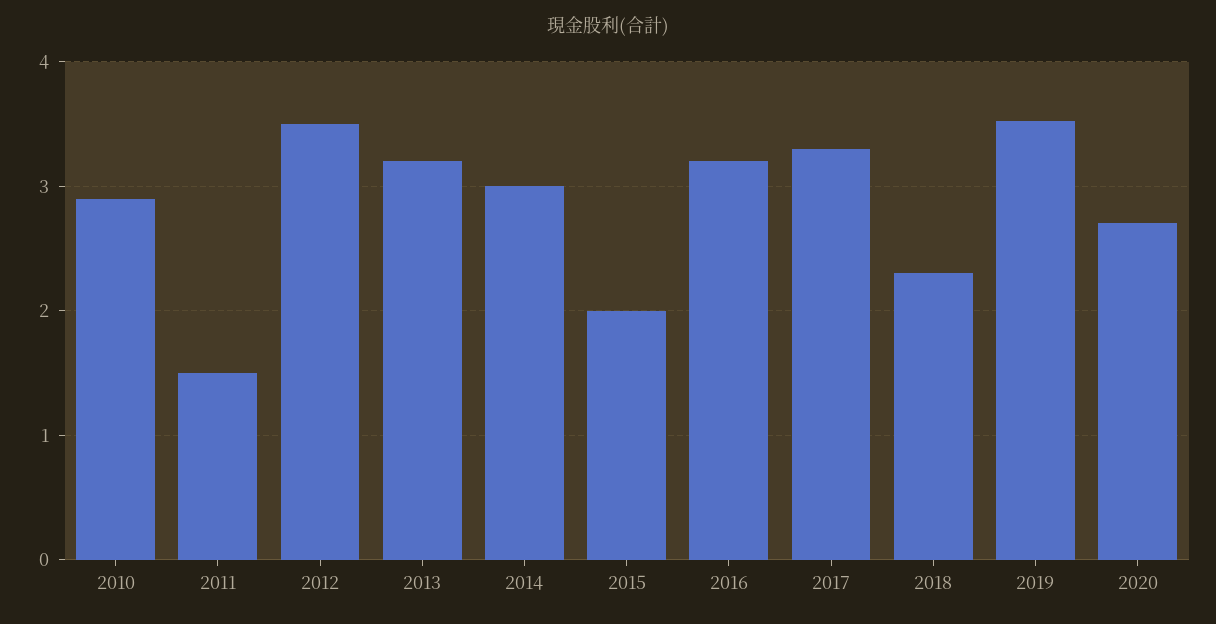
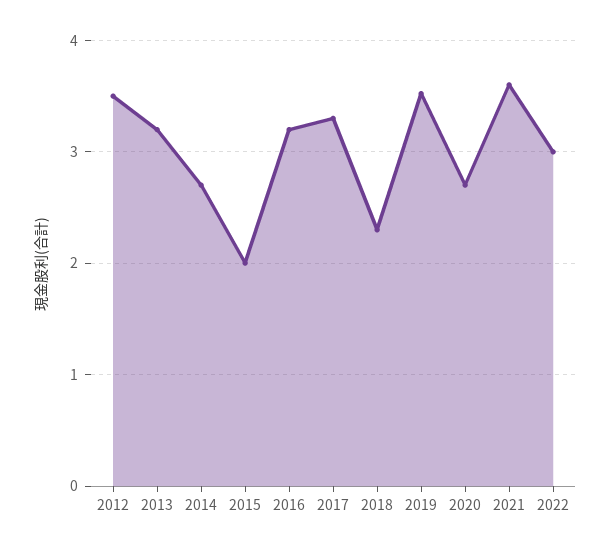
2010: 2.9 -> none
2011: 1.5 -> none
2014: 3 -> 2.7
2021: none -> 3.6
2022: none -> 3

